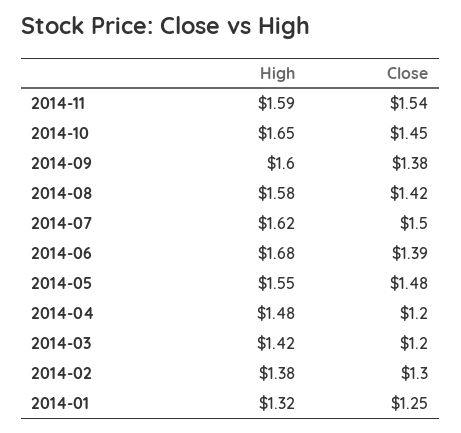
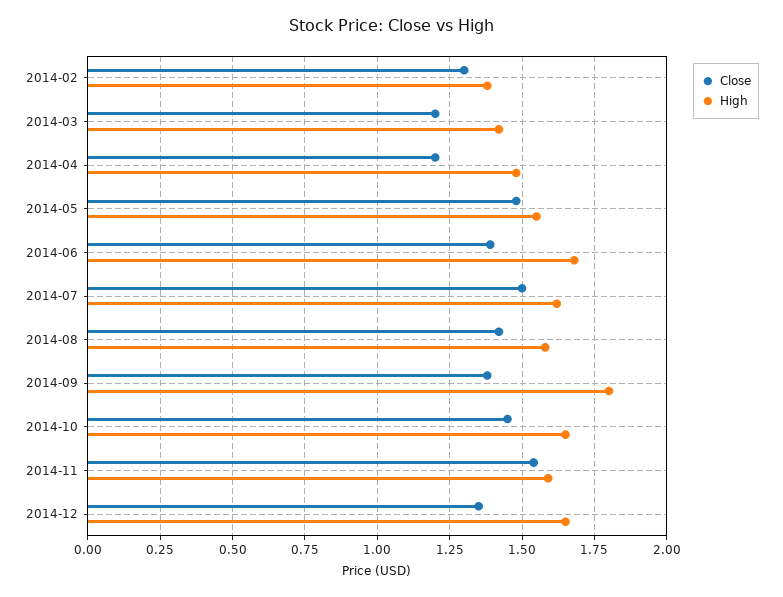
High, 2014-09: 1.6 -> 1.8
High, 2014-01: 1.32 -> none
Close, 2014-01: 1.25 -> none
Close, 2014-12: none -> 1.35
High, 2014-12: none -> 1.65

